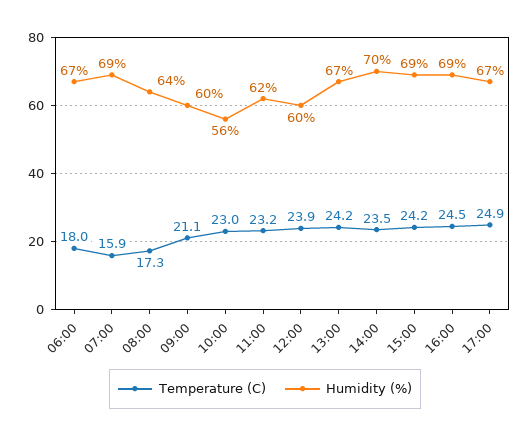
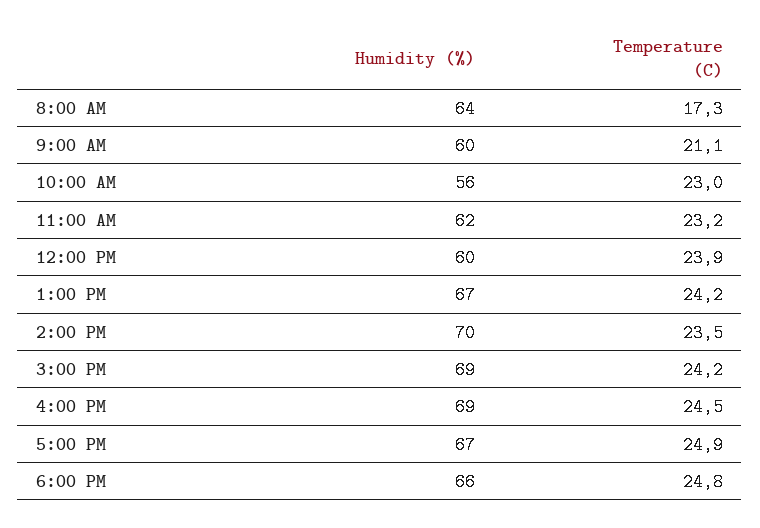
Temperature (C), 06:00: 18 -> none
Humidity (%), 06:00: 67 -> none
Temperature (C), 07:00: 15.9 -> none
Humidity (%), 07:00: 69 -> none
Humidity (%), 6:00 PM: none -> 66
Temperature (C), 6:00 PM: none -> 24.8

